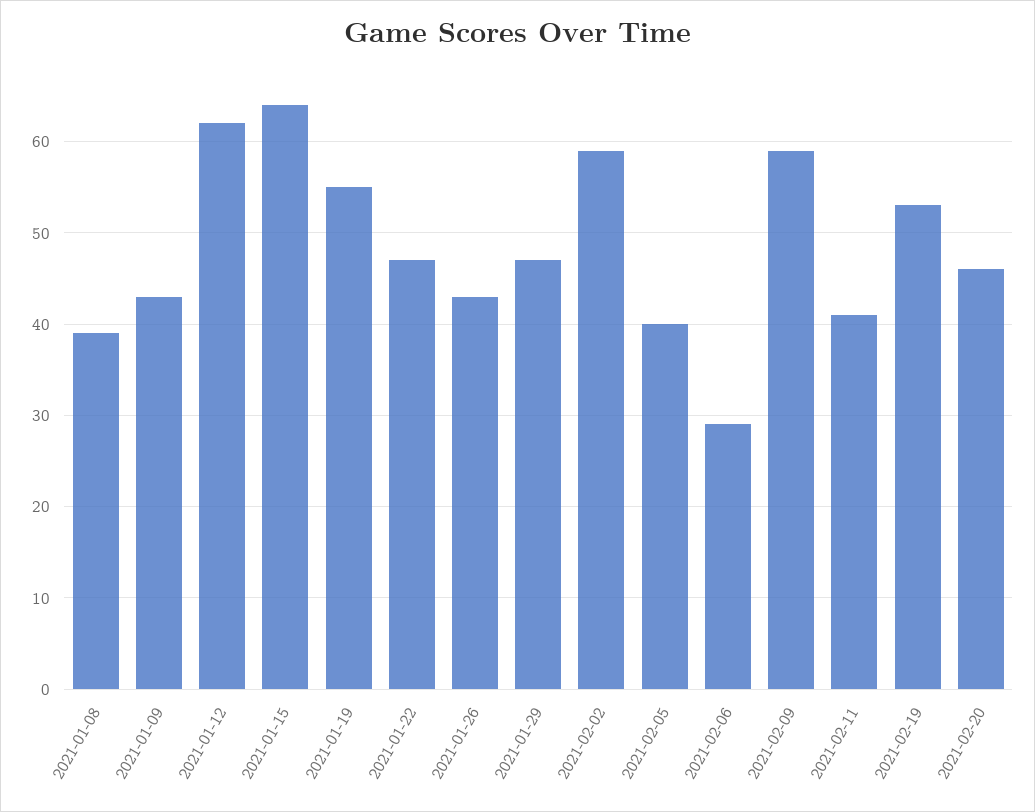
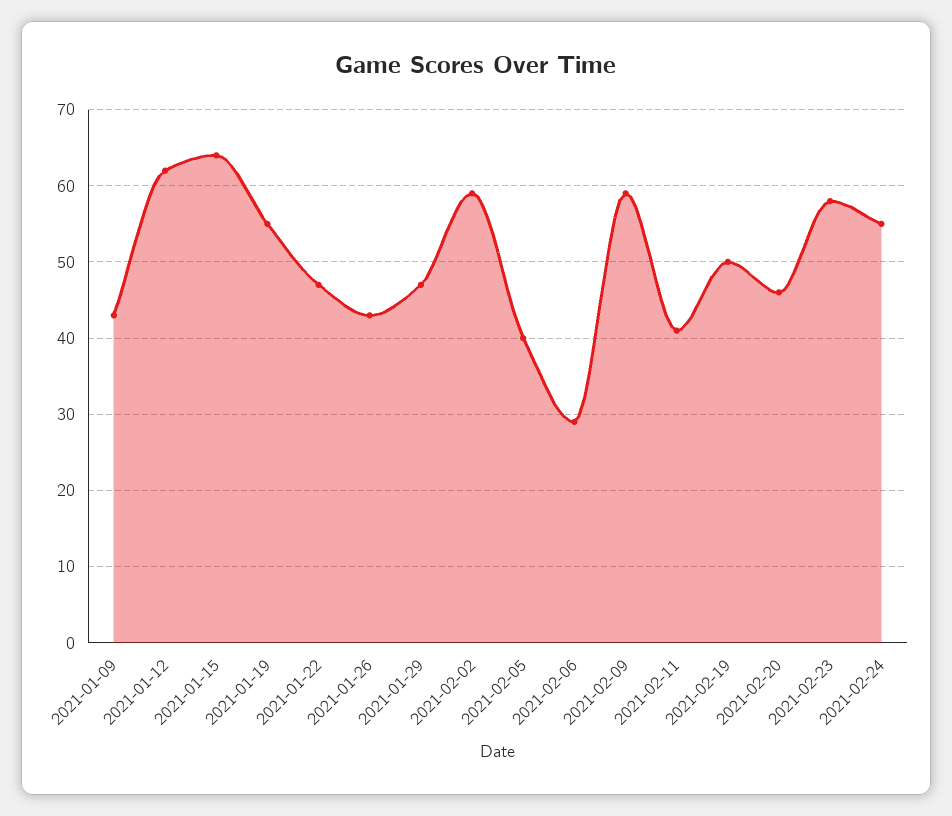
2021-01-08: 39 -> none
2021-02-19: 53 -> 50
2021-02-23: none -> 58
2021-02-24: none -> 55

